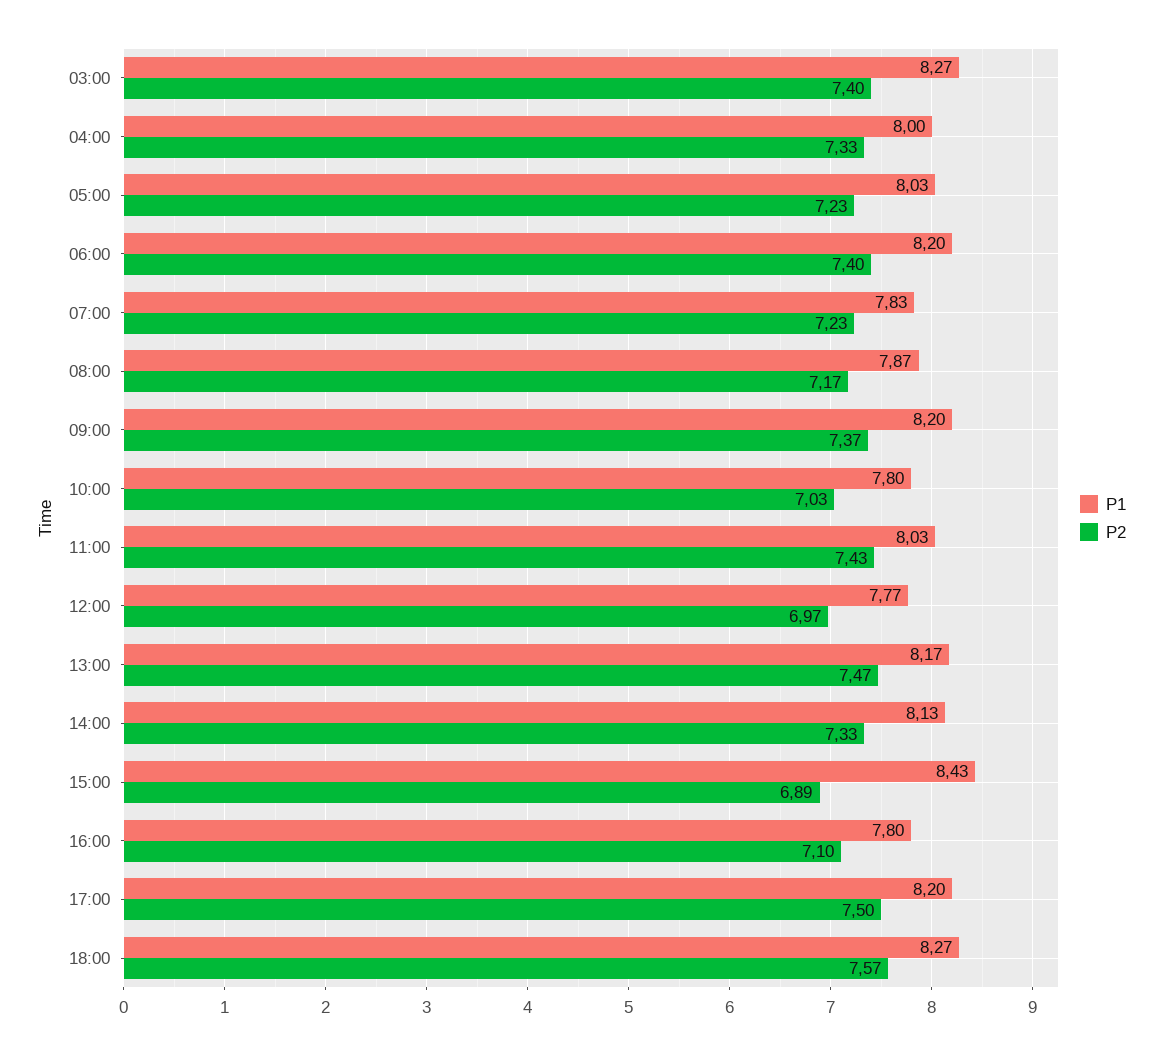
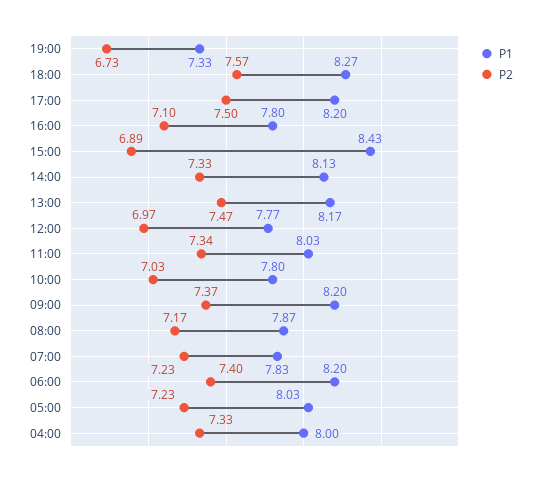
P1, 03:00: 8.27 -> none
P2, 03:00: 7.4 -> none
P2, 11:00: 7.43 -> 7.34
P1, 19:00: none -> 7.33
P2, 19:00: none -> 6.73

